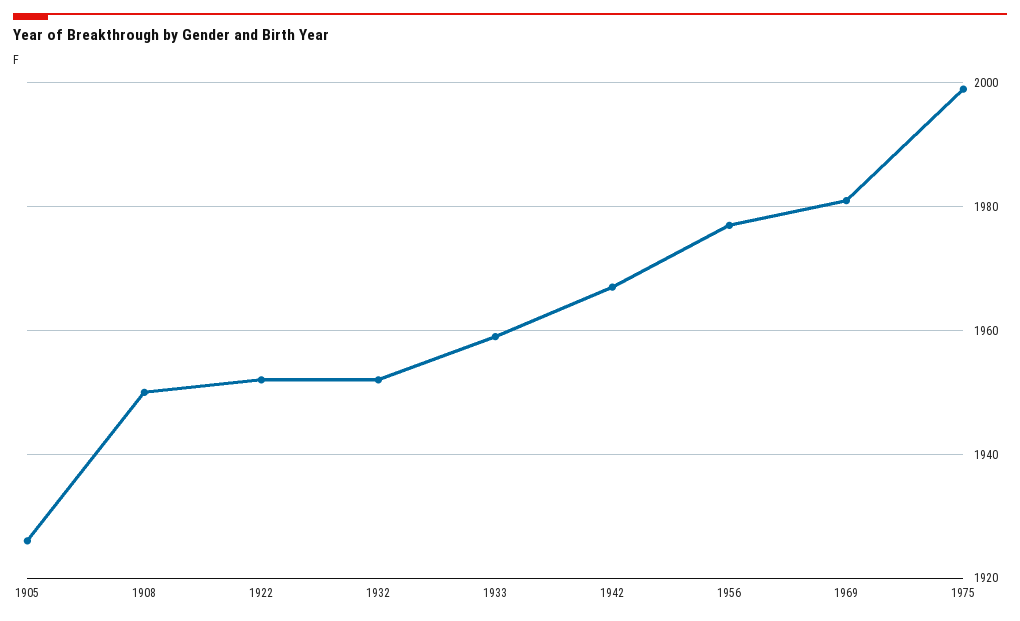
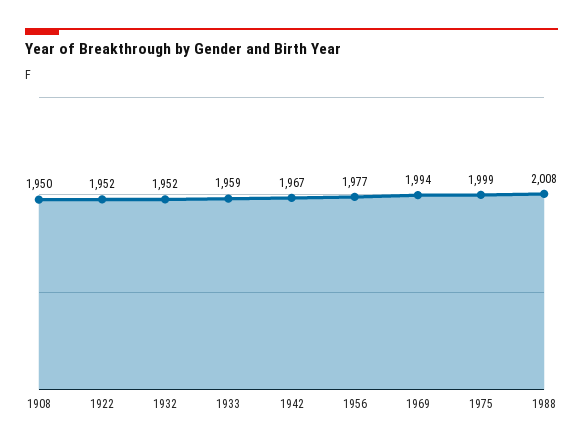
1905: 1925 -> none
1969: 1980 -> 1994
1988: none -> 2008

